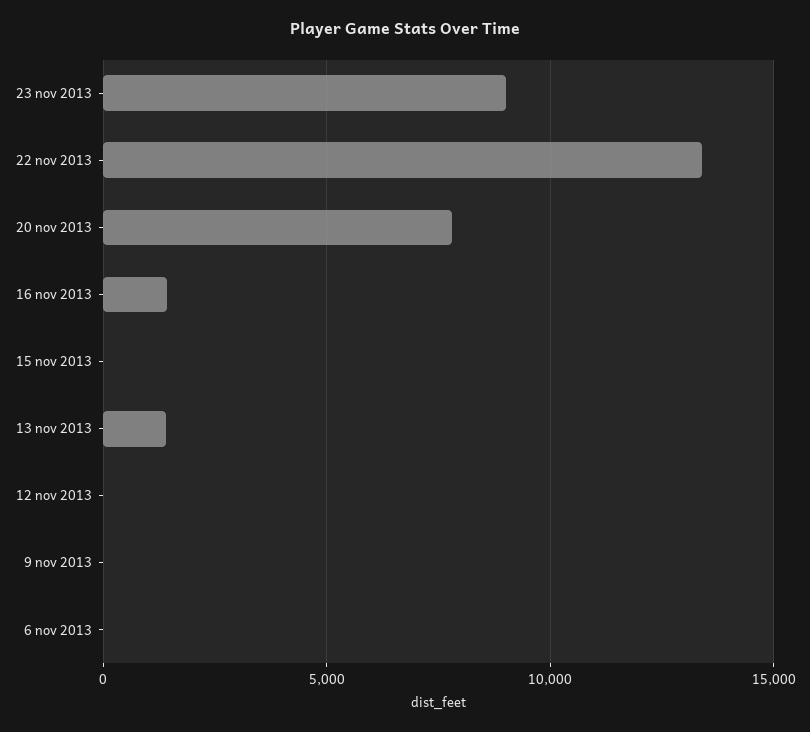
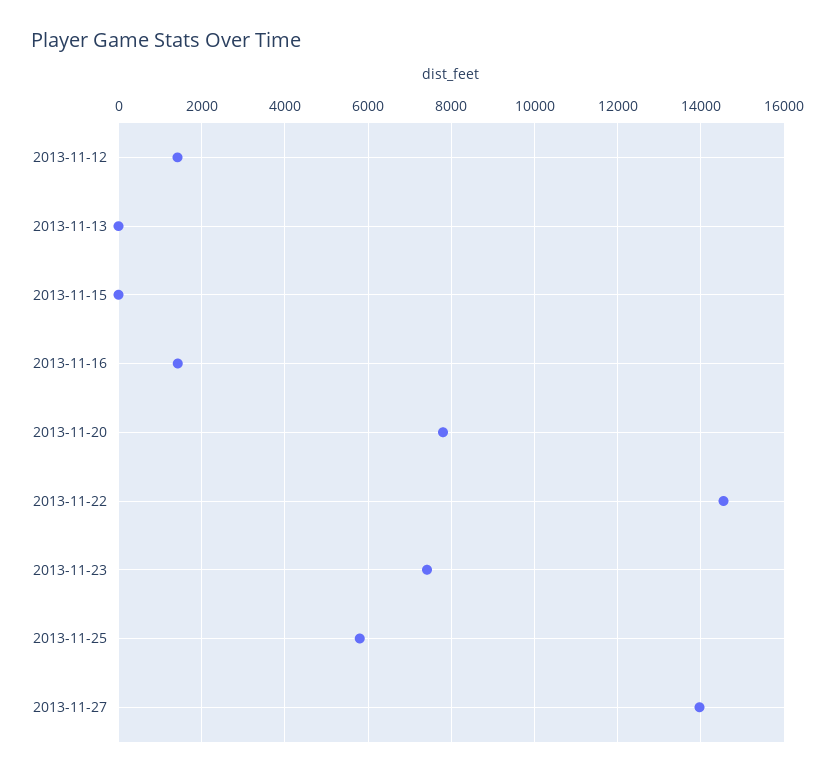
23 nov 2013: 9000 -> 7400
22 nov 2013: 13500 -> 14600
13 nov 2013: 1500 -> 0
12 nov 2013: 0 -> 1400
9 nov 2013: 0 -> none
6 nov 2013: 0 -> none
2013-11-25: none -> 5800
2013-11-27: none -> 14000

